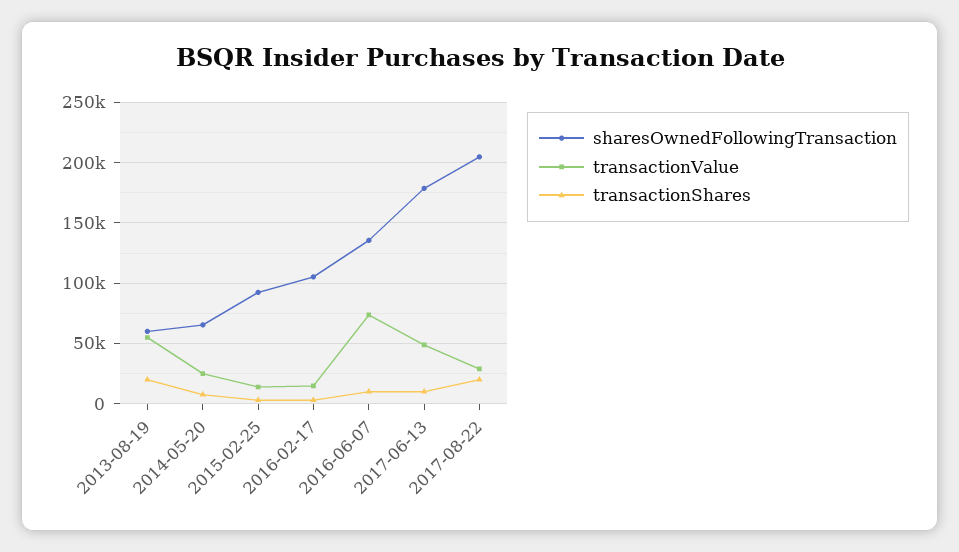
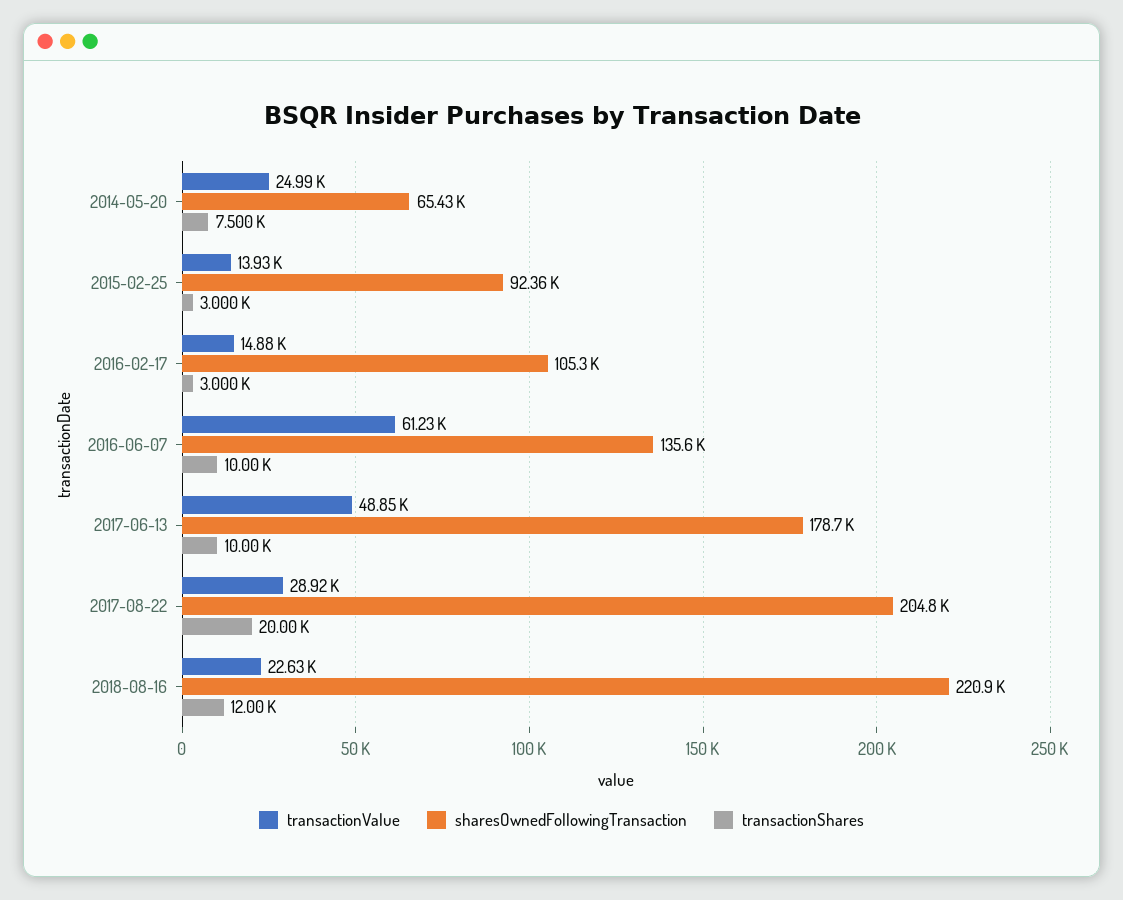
sharesOwnedFollowingTransaction, 2013-08-19: 60000 -> none
transactionValue, 2013-08-19: 55000 -> none
transactionShares, 2013-08-19: 20000 -> none
transactionValue, 2016-06-07: 75000 -> 61230
transactionValue, 2018-08-16: none -> 22630
sharesOwnedFollowingTransaction, 2018-08-16: none -> 220900
transactionShares, 2018-08-16: none -> 12000

